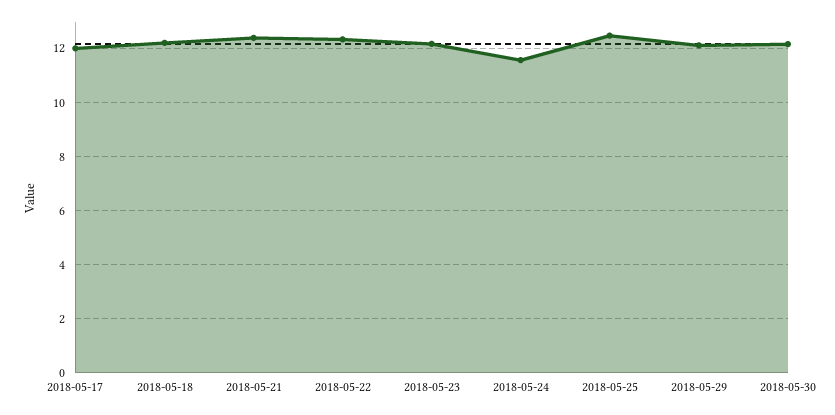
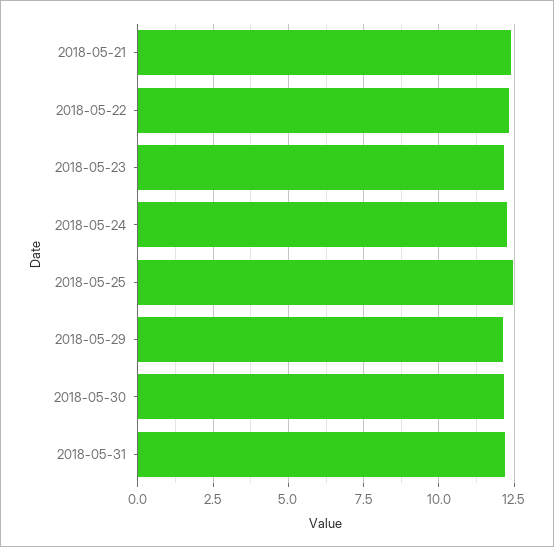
2018-05-17: 12 -> none
2018-05-18: 12.25 -> none
2018-05-24: 11.5 -> 12.25
2018-05-31: none -> 12.25

